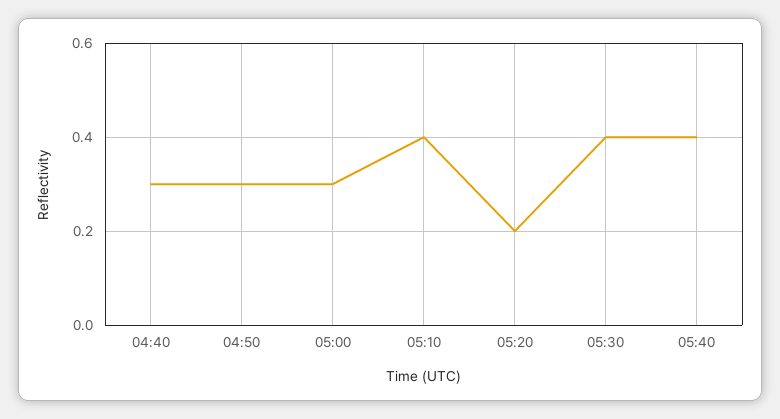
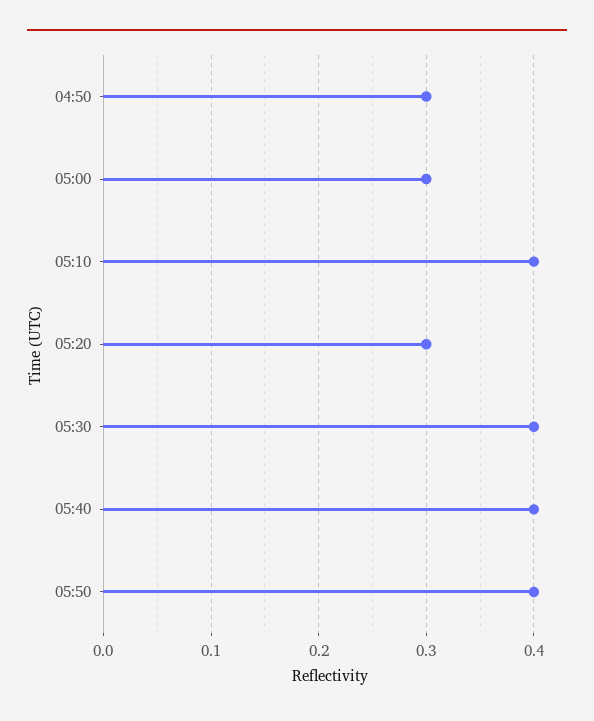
04:40: 0.3 -> none
05:20: 0.2 -> 0.3
05:50: none -> 0.4

